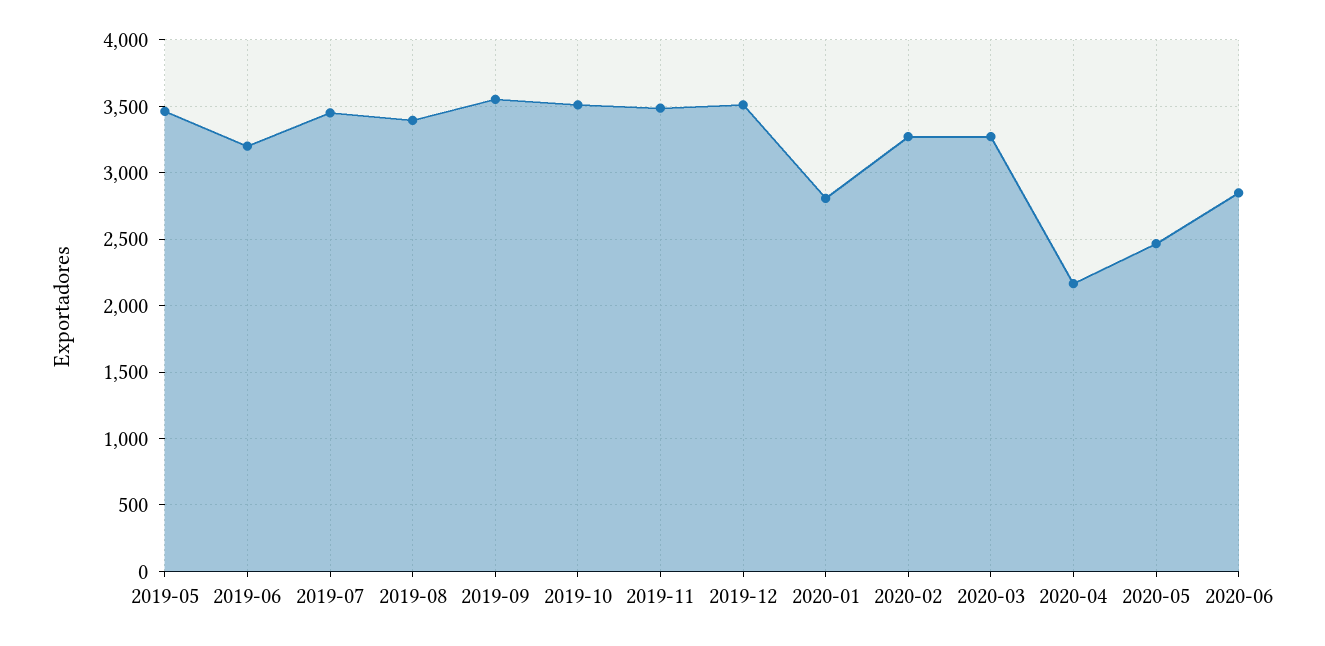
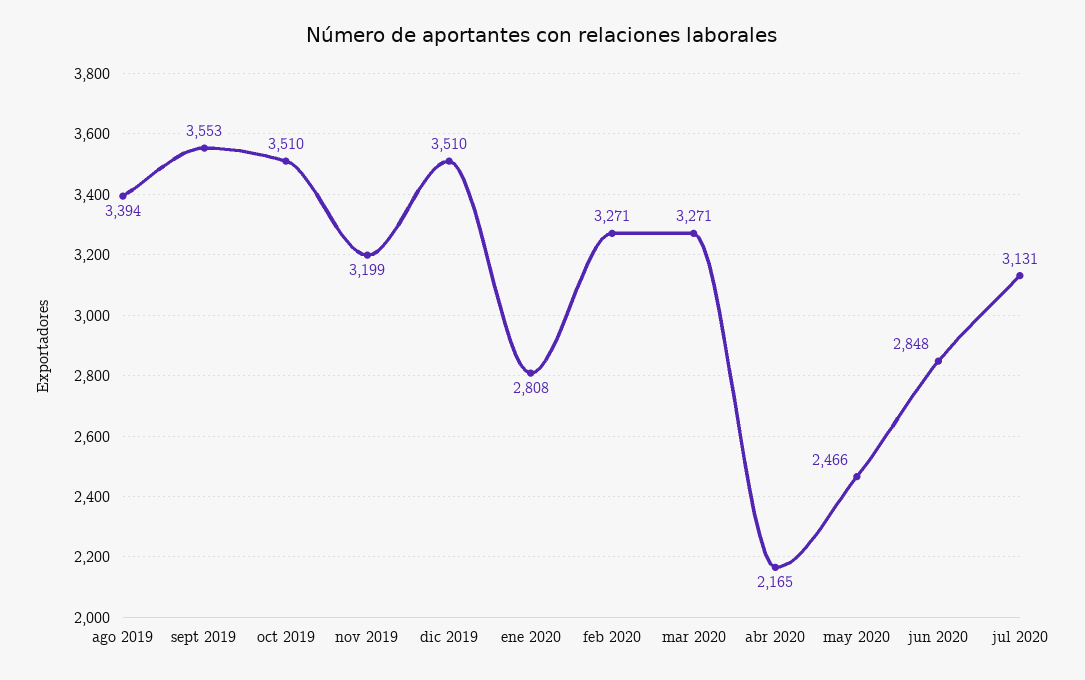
2019-05: 3450 -> none
2019-06: 3200 -> none
2019-07: 3450 -> none
2019-11: 3500 -> 3199
jul 2020: none -> 3131

